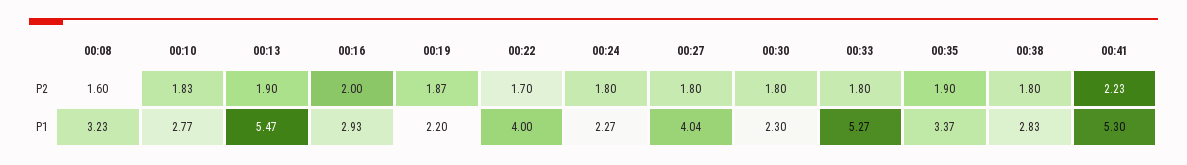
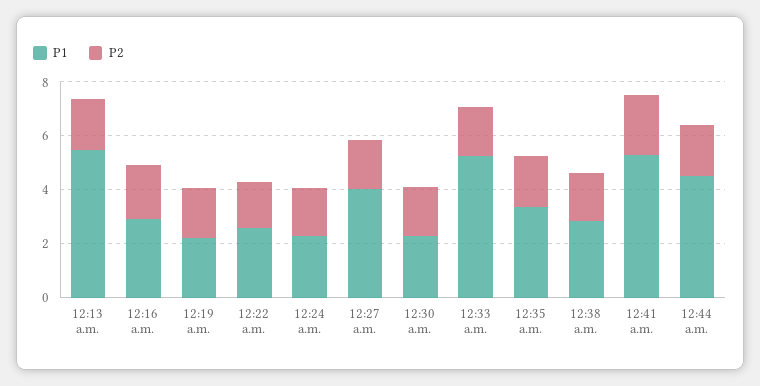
P2, 00:08: 1.6 -> none
P2, 00:10: 1.83 -> none
P1, 00:08: 3.23 -> none
P1, 00:10: 2.77 -> none
P1, 00:22: 4 -> 2.5
P1, 12:44 a.m.: none -> 4.5
P2, 12:44 a.m.: none -> 2

